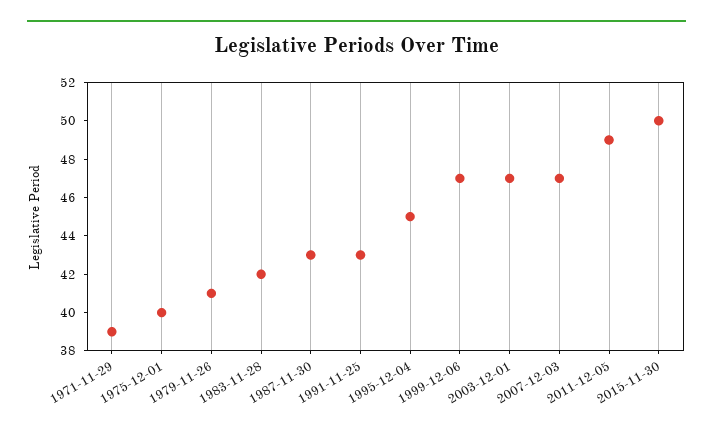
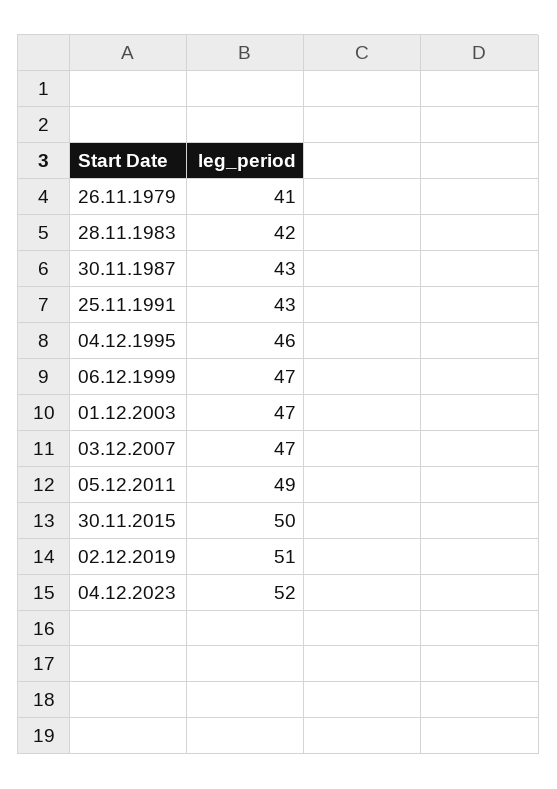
1971-11-29: 39 -> none
1975-12-01: 40 -> none
1995-12-04: 45 -> 46
02.12.2019: none -> 51
04.12.2023: none -> 52

